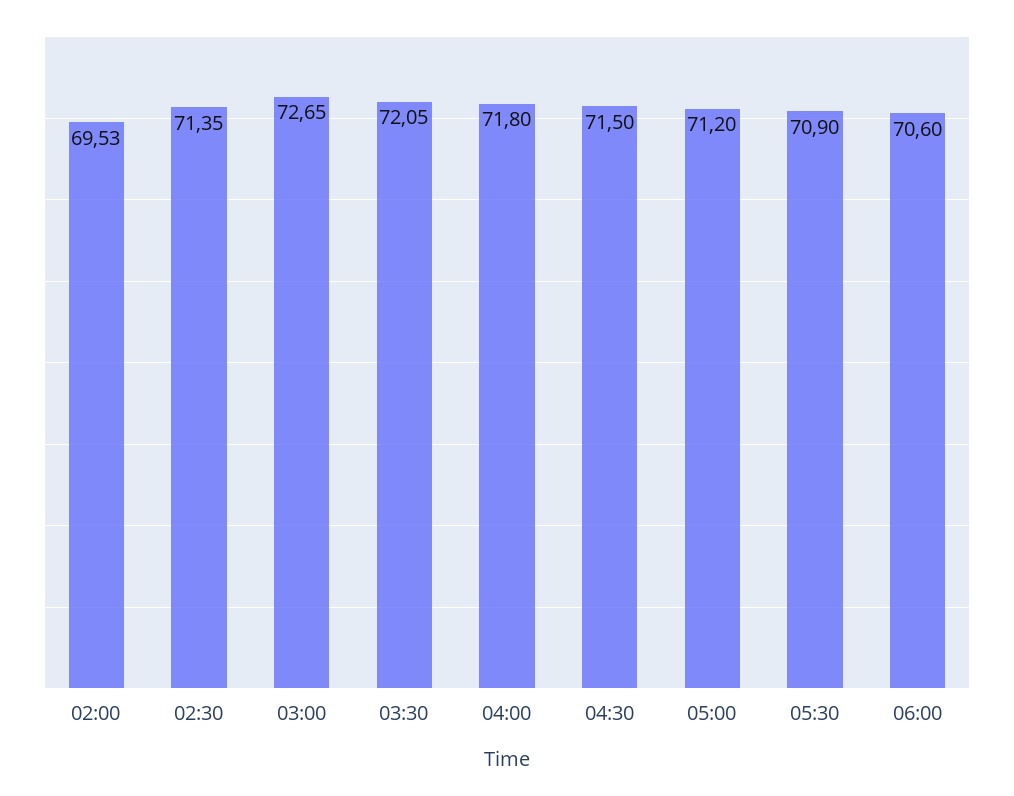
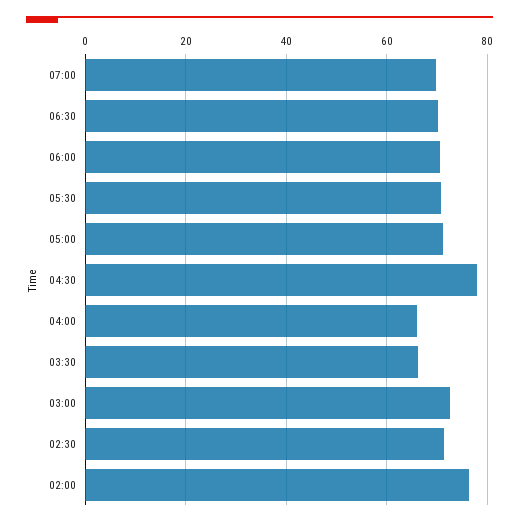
02:00: 69.53 -> 76
03:30: 72.05 -> 66
04:00: 71.8 -> 66
04:30: 71.5 -> 78
07:00: none -> 70
06:30: none -> 70

